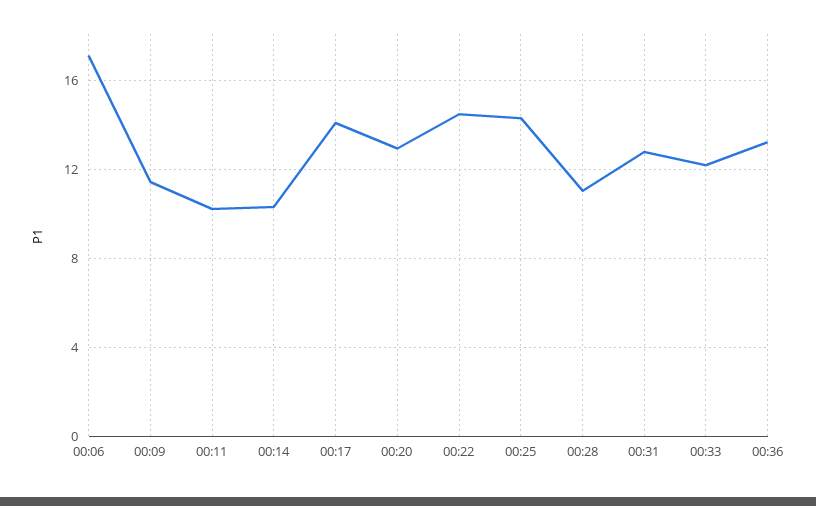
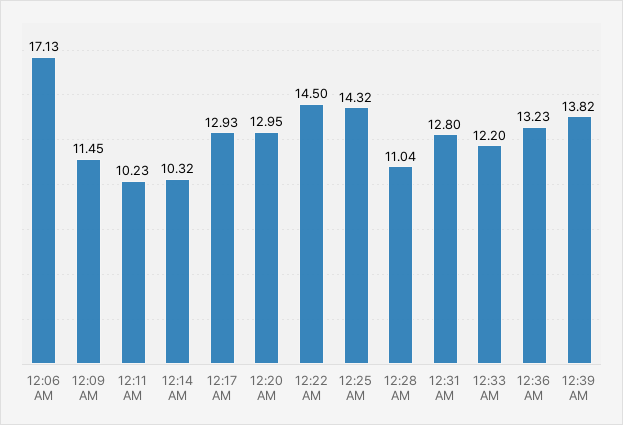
00:17: 14 -> 12.93
12:39 AM: none -> 13.82

